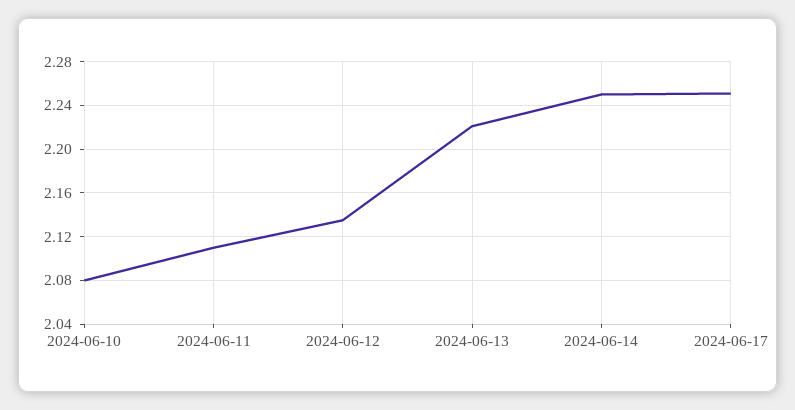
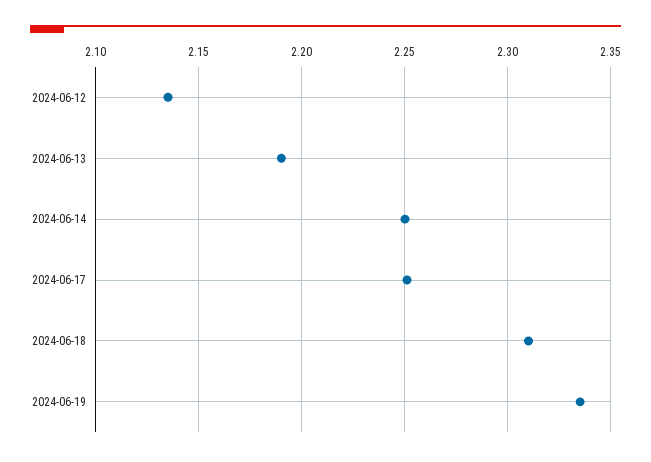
2024-06-10: 2.08 -> none
2024-06-11: 2.11 -> none
2024-06-13: 2.22 -> 2.19
2024-06-18: none -> 2.31
2024-06-19: none -> 2.335

